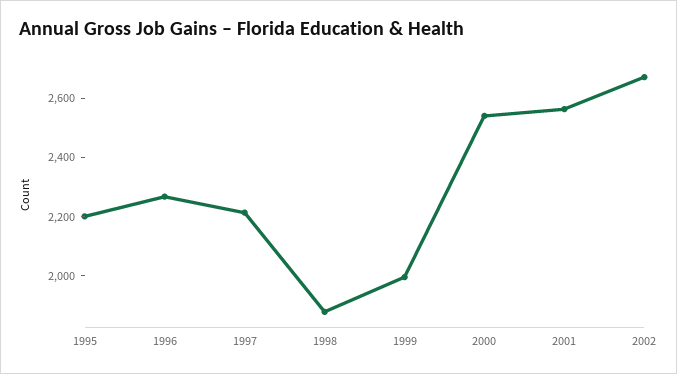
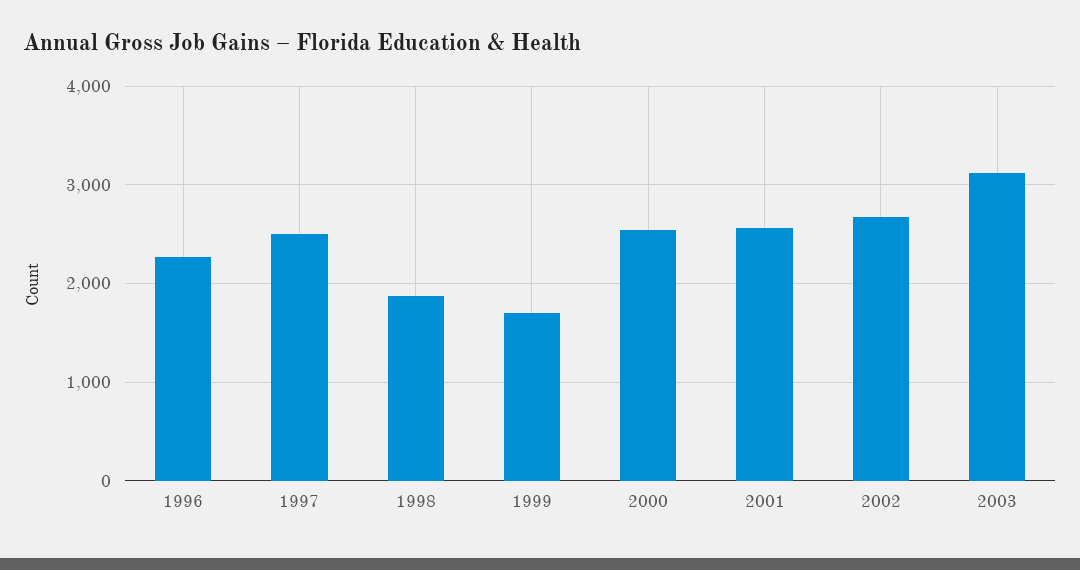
1995: 2200 -> none
1997: 2200 -> 2500
1999: 2000 -> 1700
2003: none -> 3100

